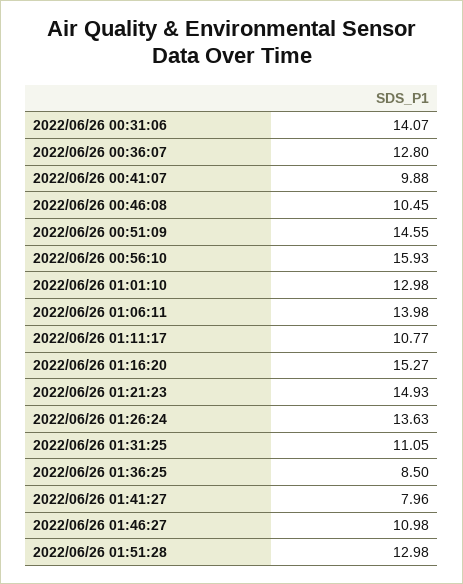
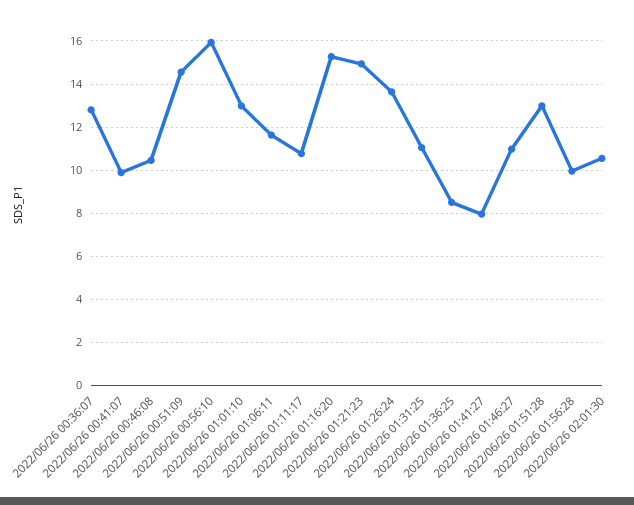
2022/06/26 00:31:06: 14.07 -> none
2022/06/26 01:06:11: 13.98 -> 11.5
2022/06/26 01:56:28: none -> 10
2022/06/26 02:01:30: none -> 10.5

